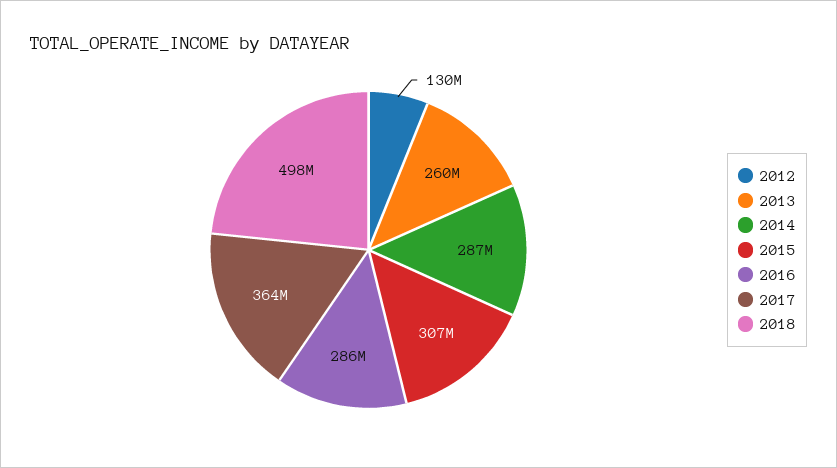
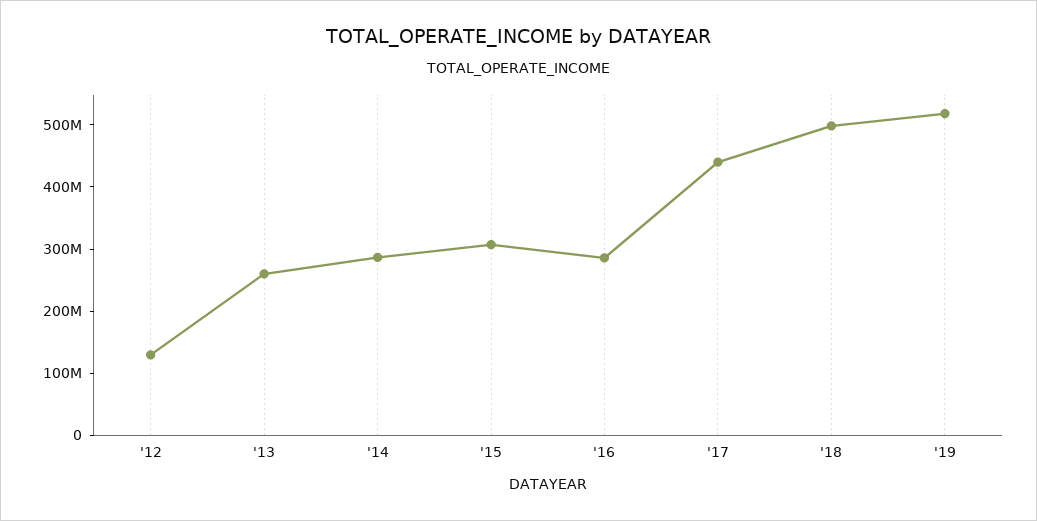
2017: 364000000 -> 440000000
'19: none -> 520000000

